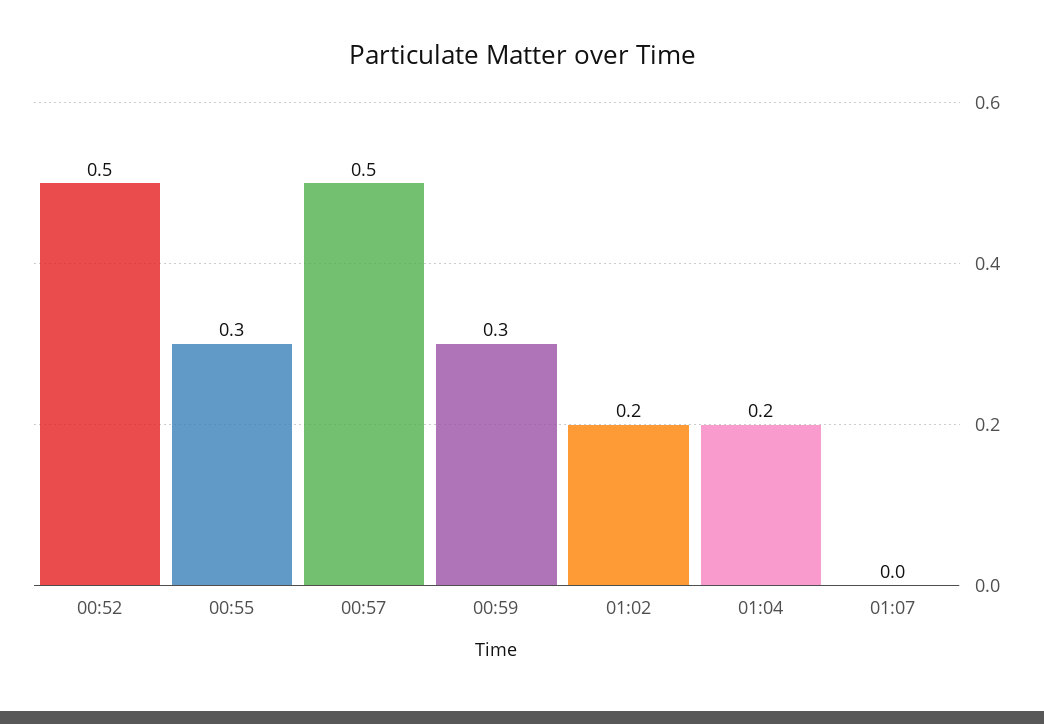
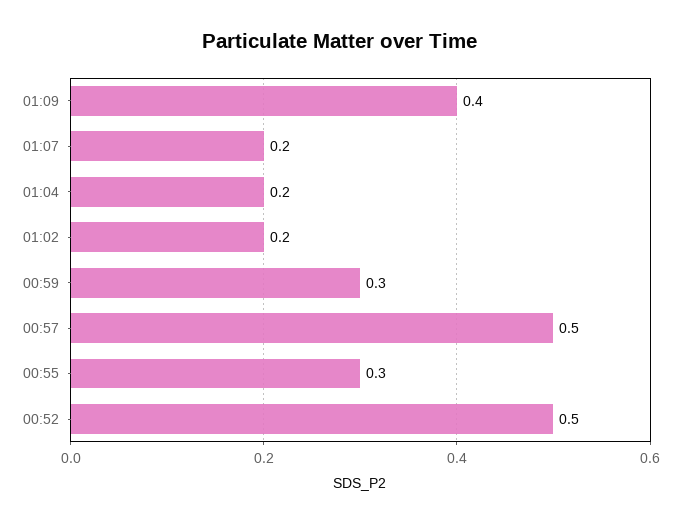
01:07: 0 -> 0.2
01:09: none -> 0.4

